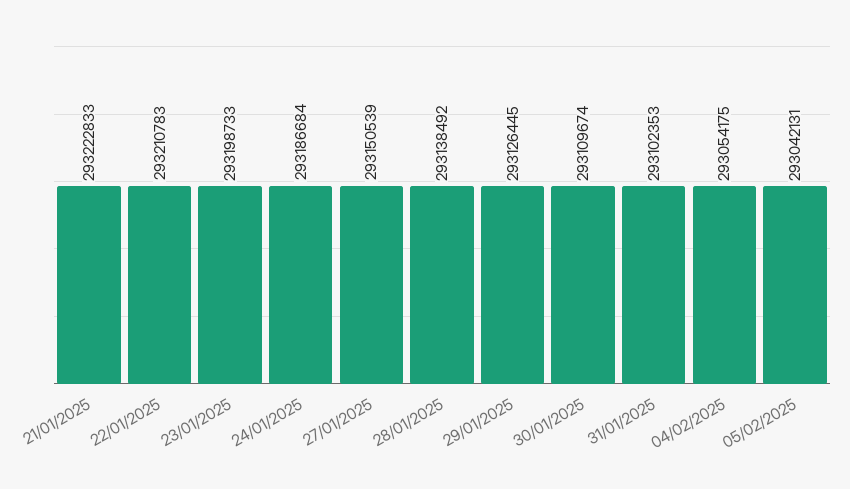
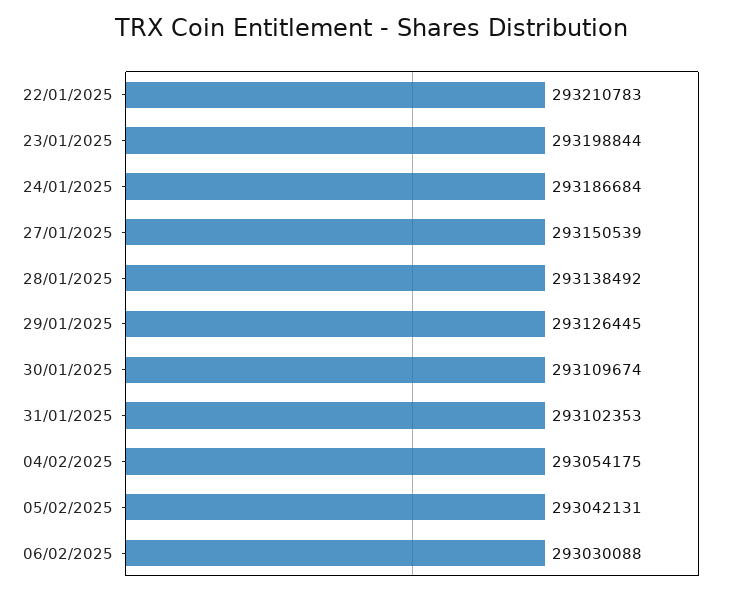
21/01/2025: 293222833 -> none
23/01/2025: 293198733 -> 293198844
06/02/2025: none -> 293030088

